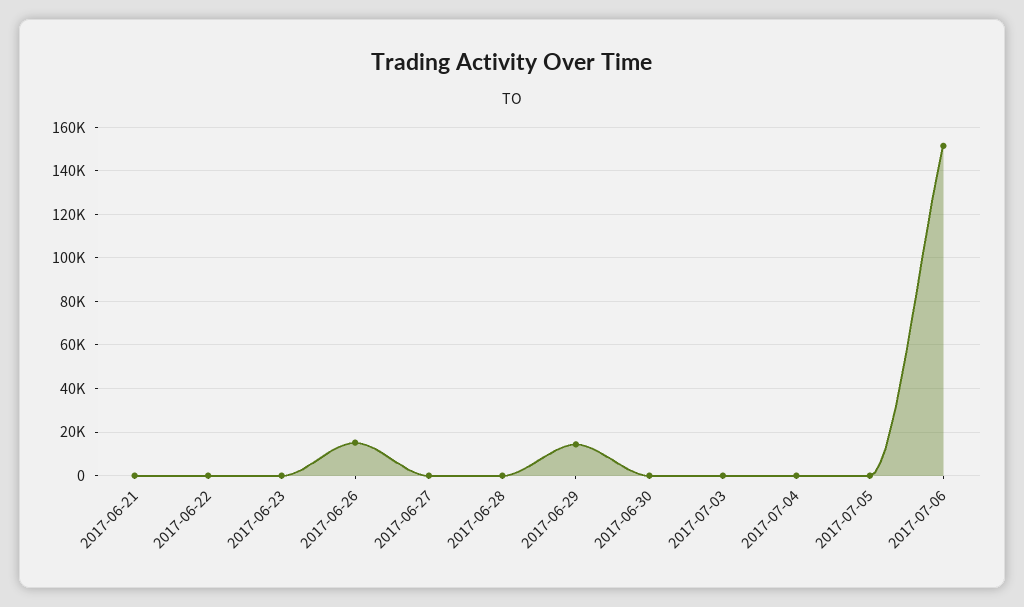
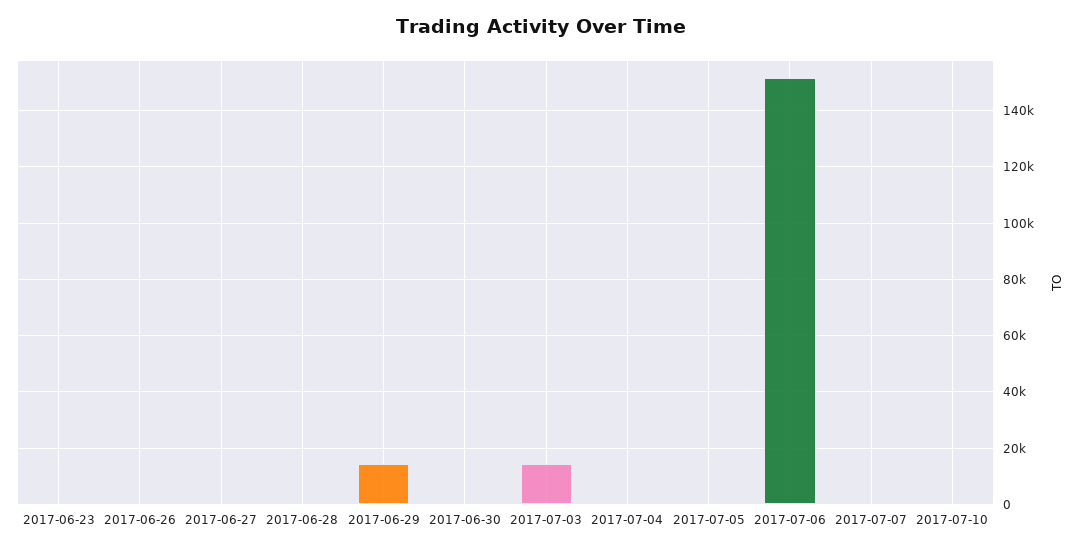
2017-06-21: 0 -> none
2017-06-22: 0 -> none
2017-06-26: 15000 -> 0
2017-07-03: 0 -> 15000
2017-07-07: none -> 0
2017-07-10: none -> 0

